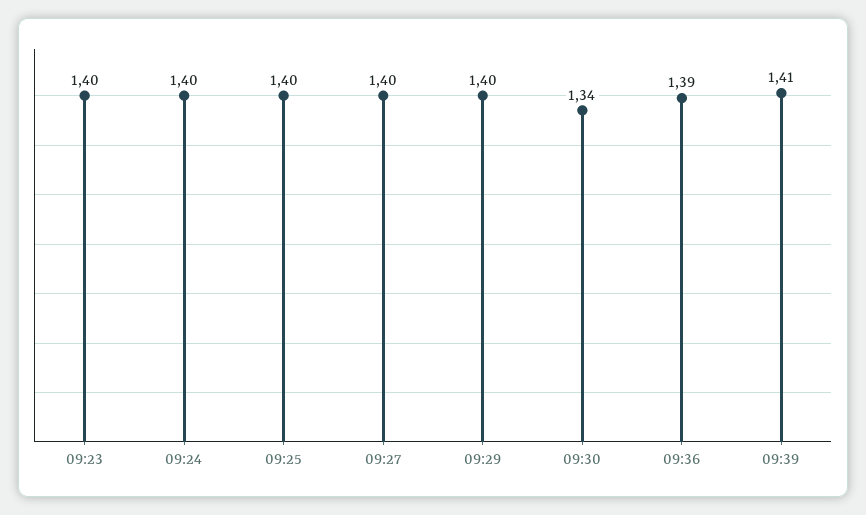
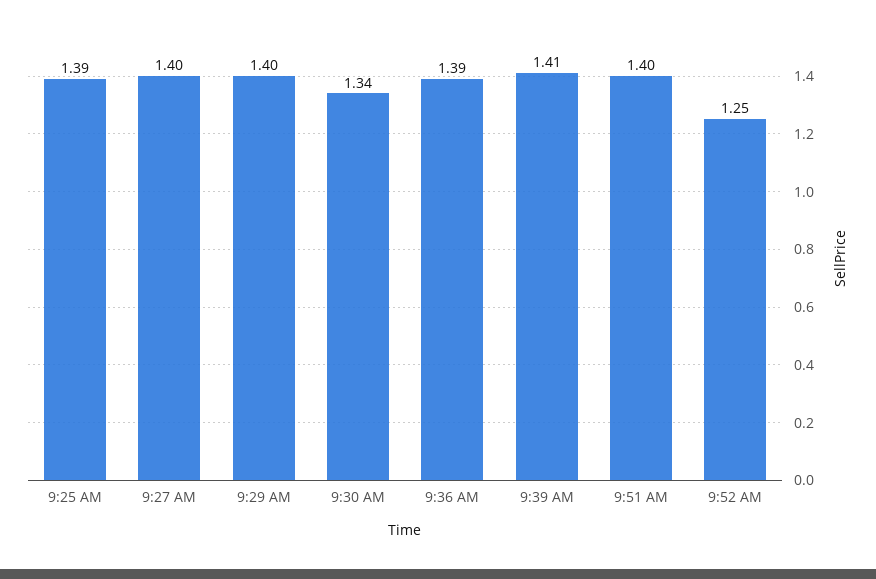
09:23: 1.4 -> none
09:24: 1.4 -> none
09:25: 1.4 -> 1.39
9:51 AM: none -> 1.4
9:52 AM: none -> 1.25

